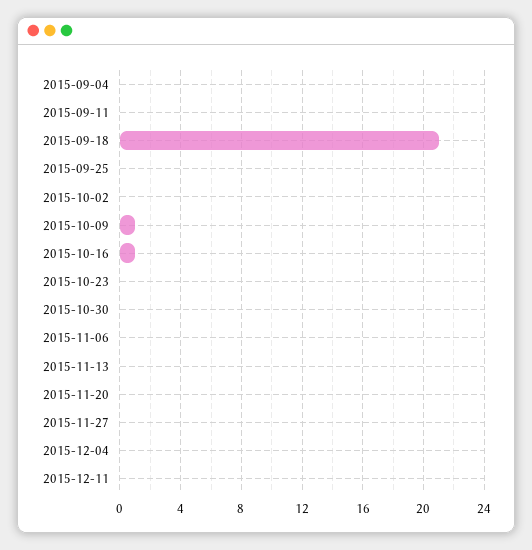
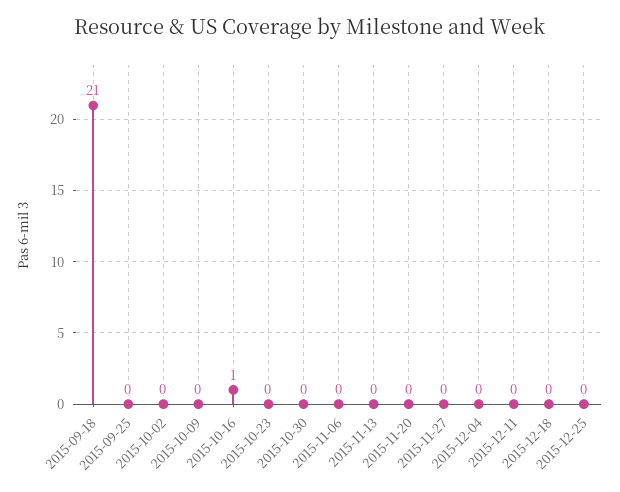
2015-09-04: 0 -> none
2015-09-11: 0 -> none
2015-10-09: 1 -> 0
2015-12-18: none -> 0
2015-12-25: none -> 0

